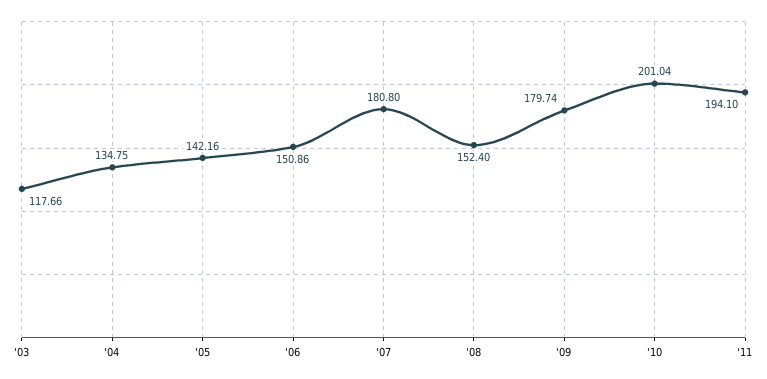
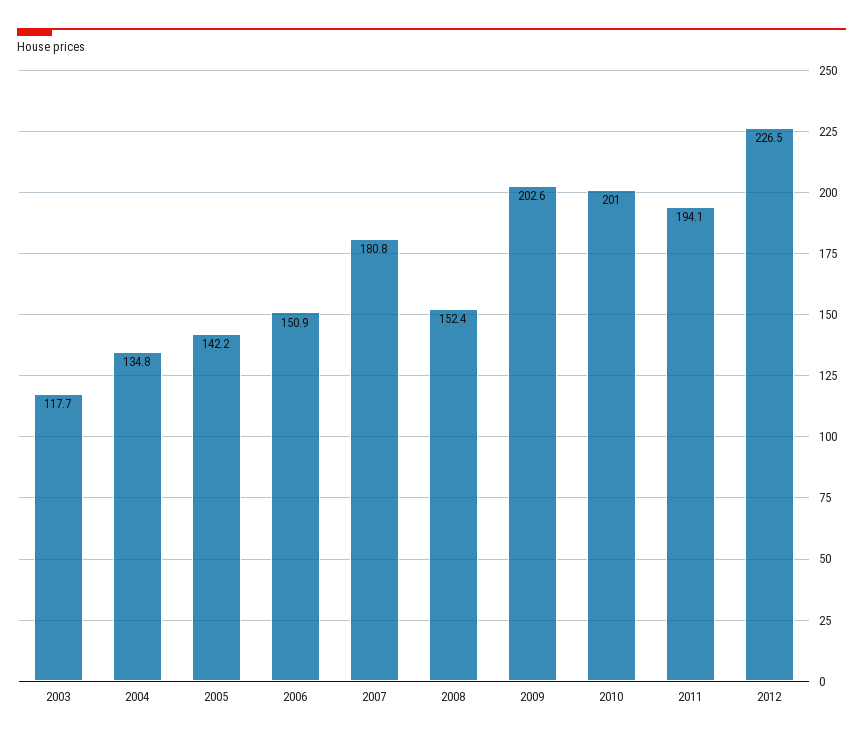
'09: 179.74 -> 202.6
2012: none -> 226.5

